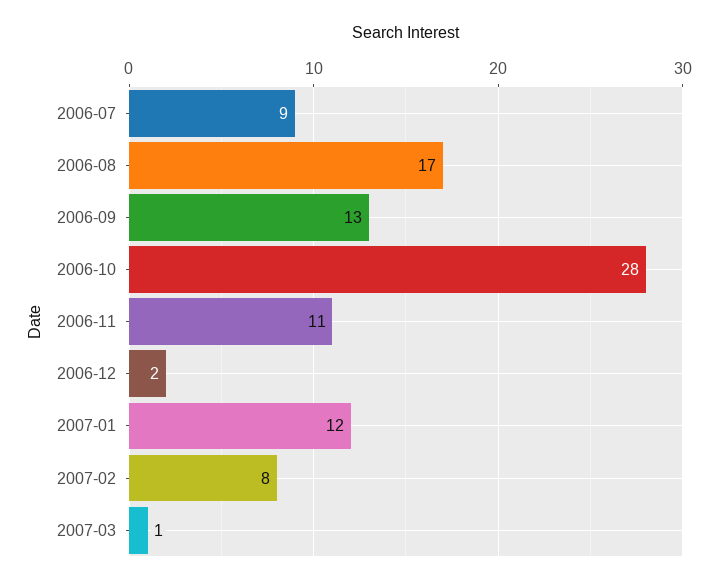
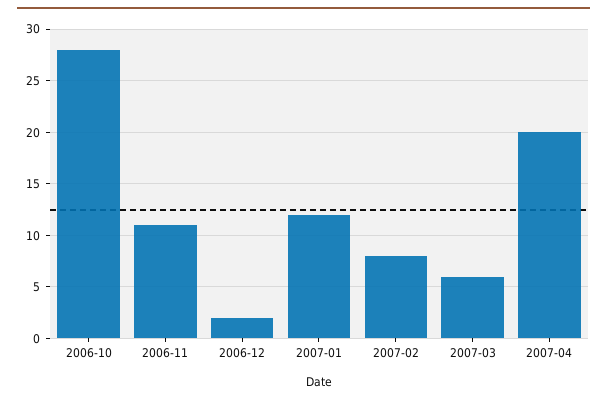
2006-07: 9 -> none
2006-08: 17 -> none
2006-09: 13 -> none
2007-03: 1 -> 6
2007-04: none -> 20

